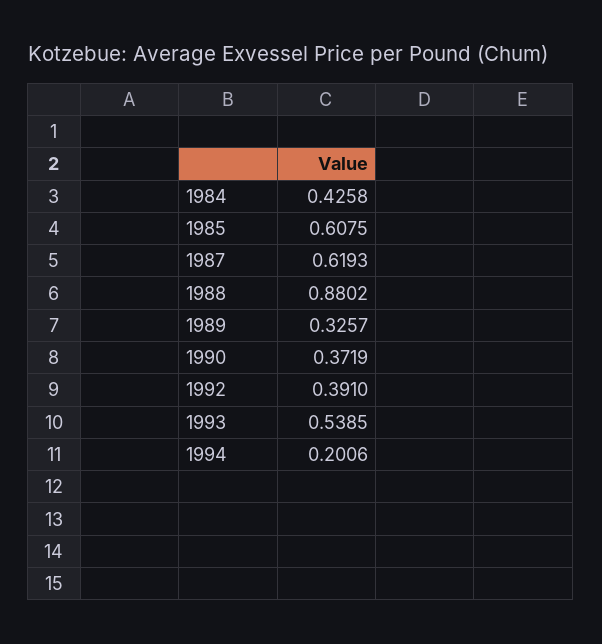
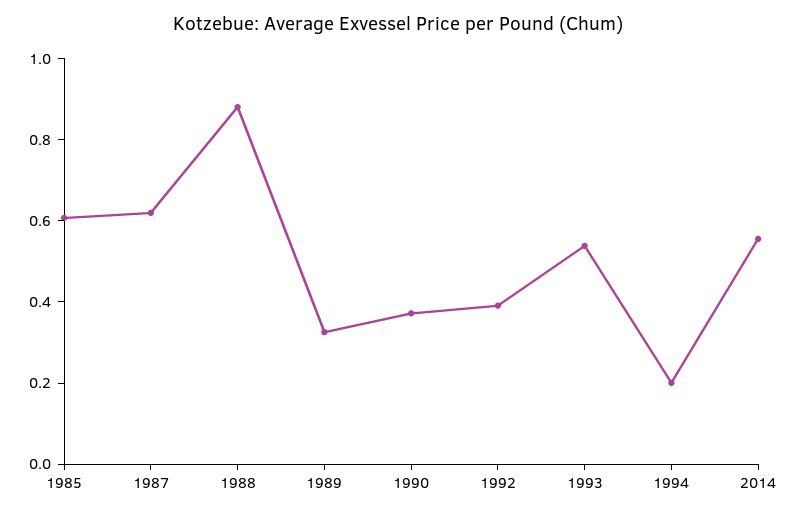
1984: 0.4258 -> none
2014: none -> 0.55

